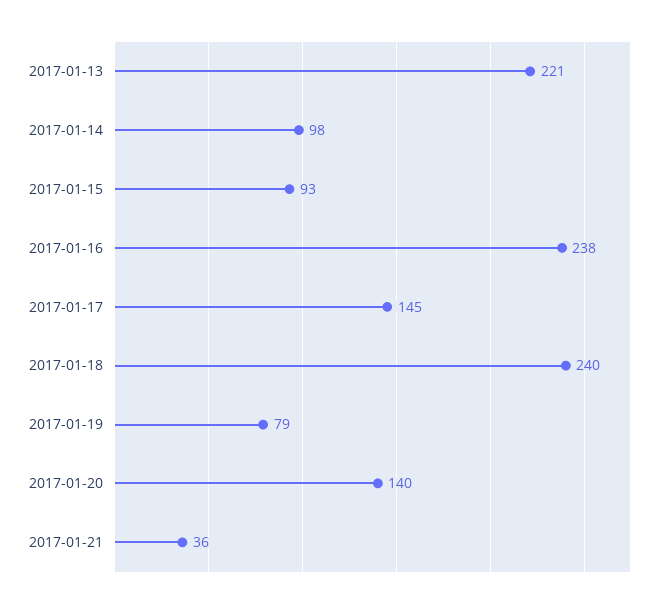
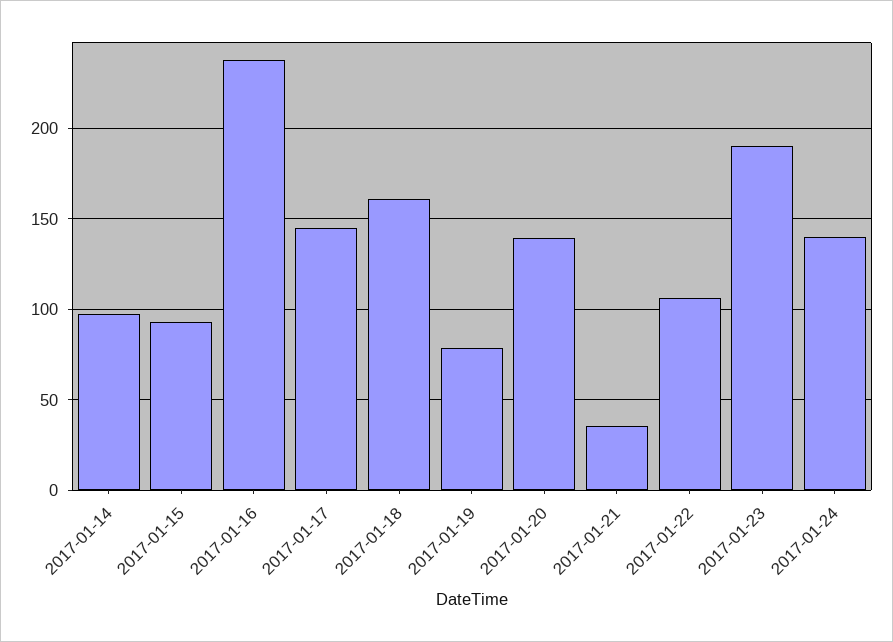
2017-01-13: 221 -> none
2017-01-18: 240 -> 160
2017-01-22: none -> 105
2017-01-23: none -> 190
2017-01-24: none -> 140

